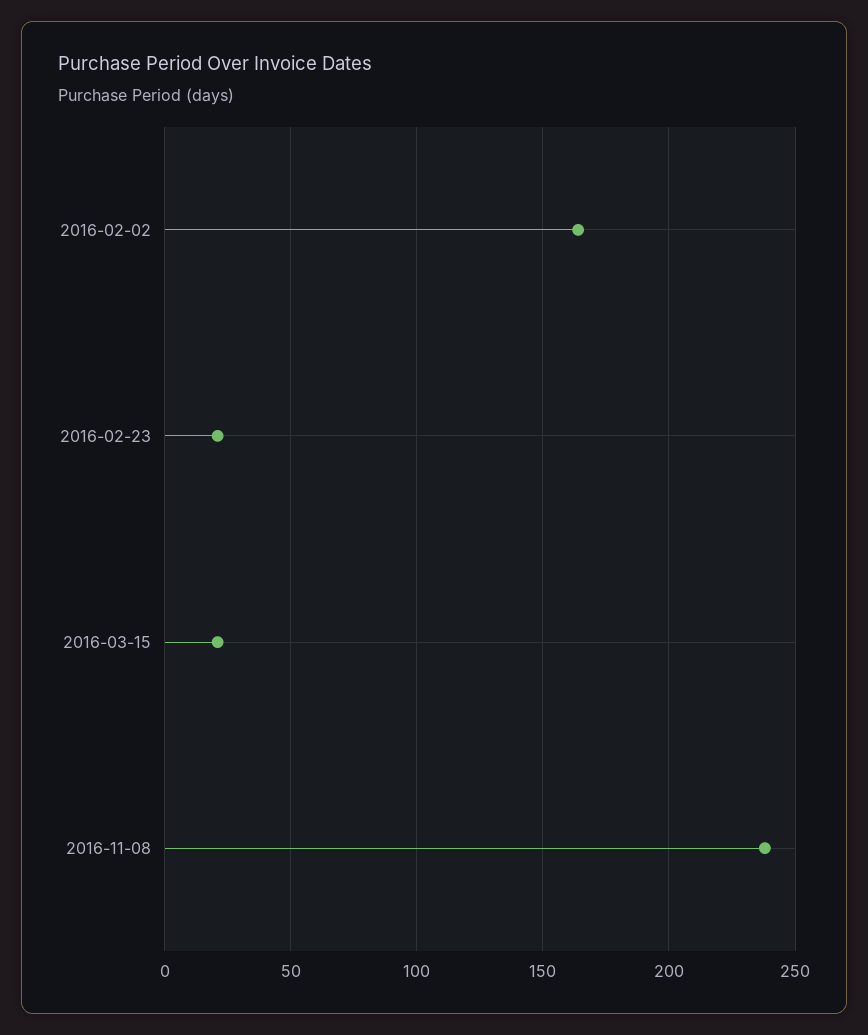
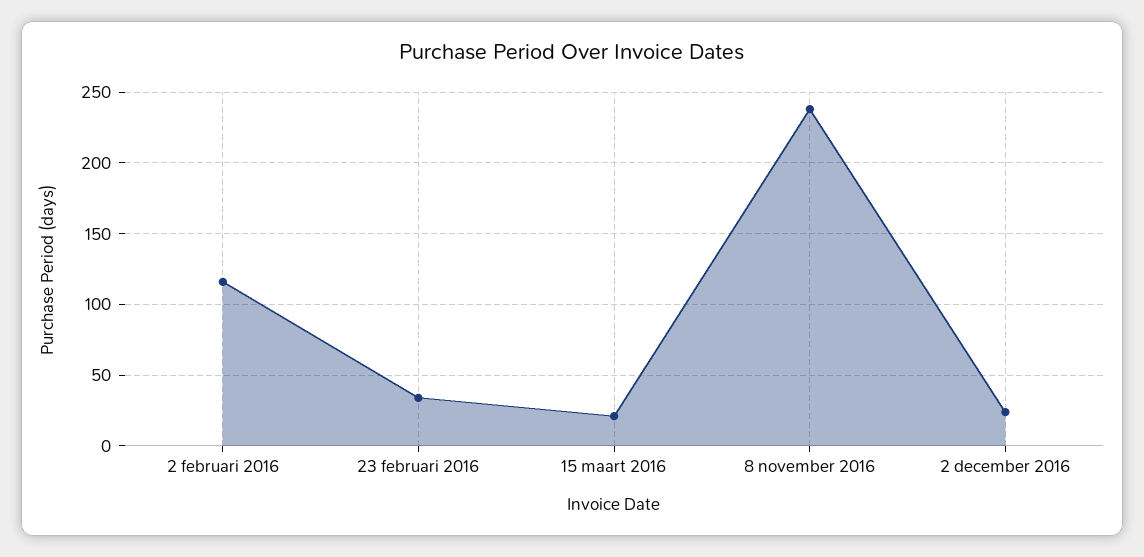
2016-02-02: 165 -> 115
2016-02-23: 20 -> 35
2 december 2016: none -> 25

